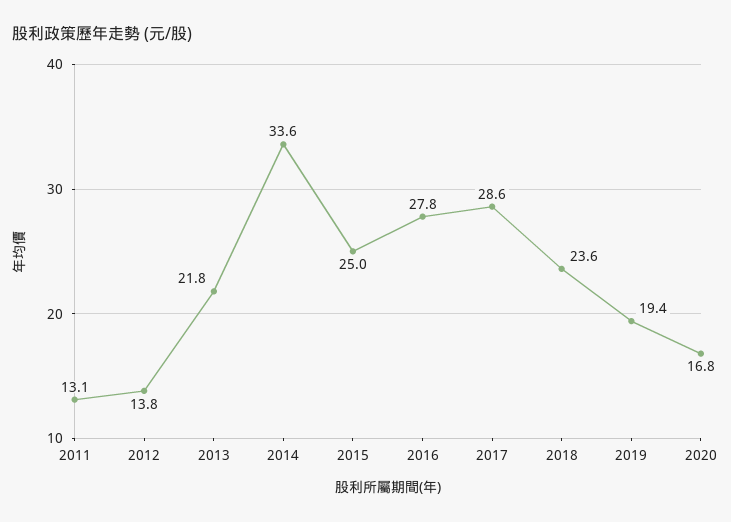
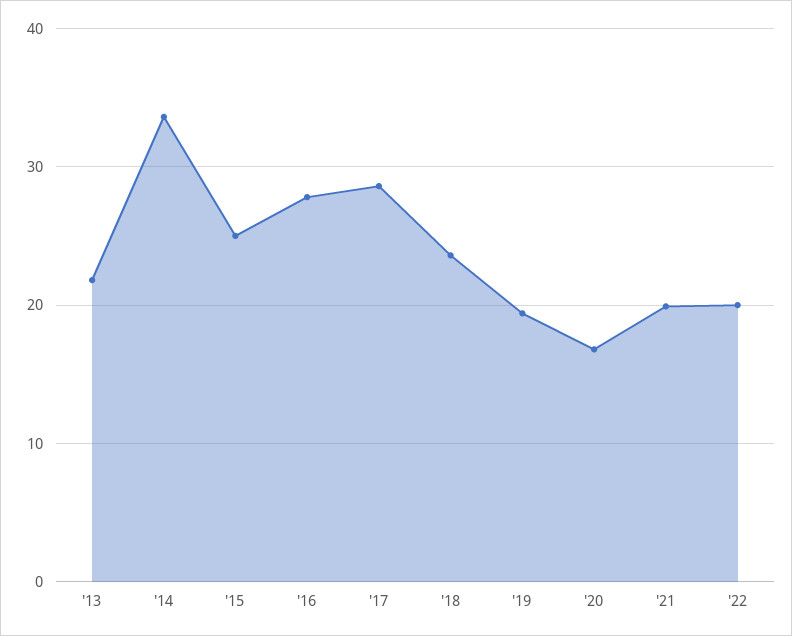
2011: 13.1 -> none
2012: 13.8 -> none
'21: none -> 20
'22: none -> 20

